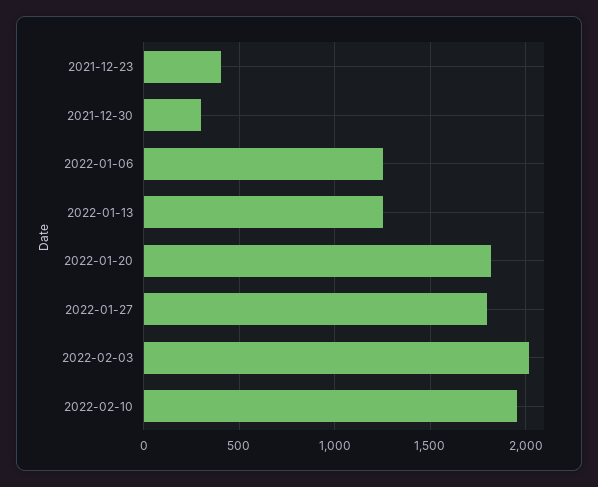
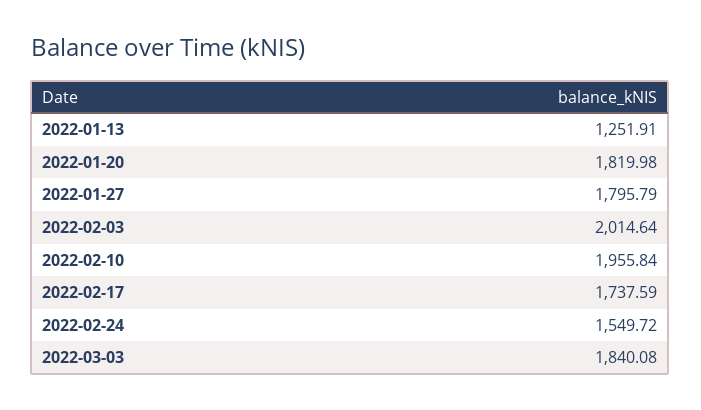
2021-12-23: 400 -> none
2021-12-30: 300 -> none
2022-01-06: 1250 -> none
2022-02-17: none -> 1737.59
2022-02-24: none -> 1549.72
2022-03-03: none -> 1840.08

